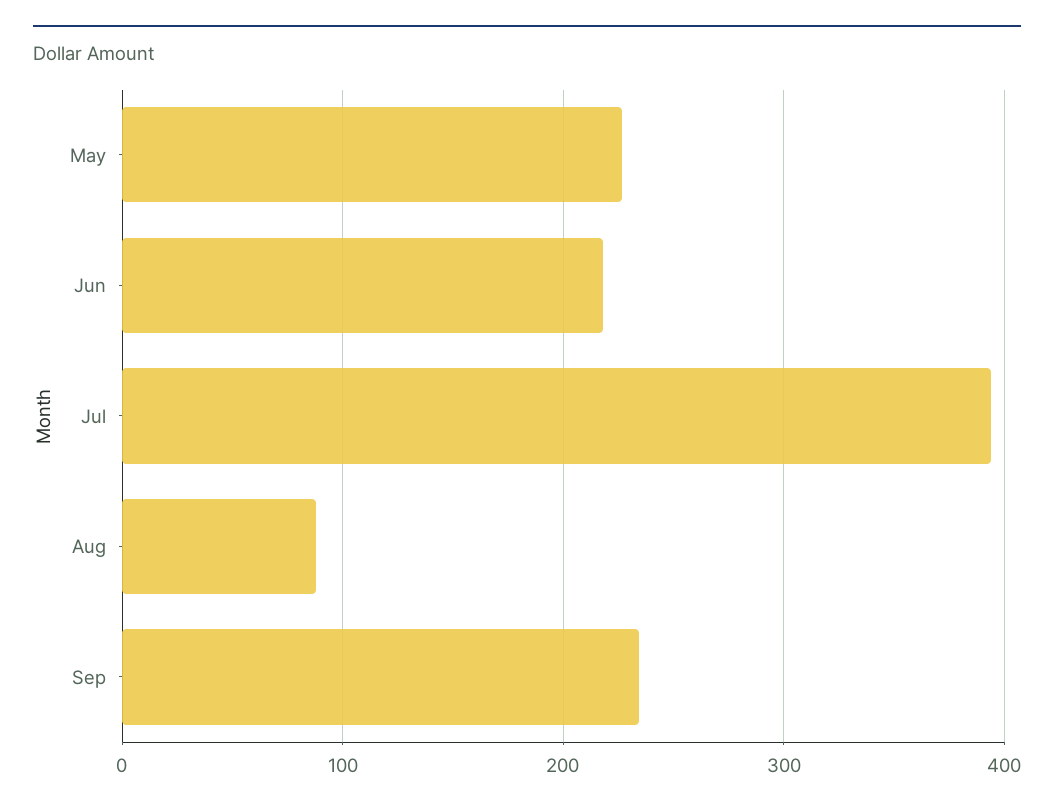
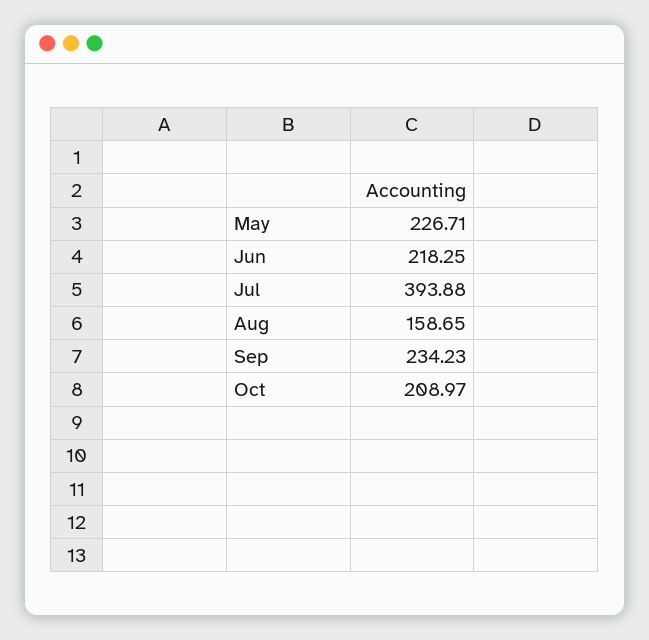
Aug: 90 -> 158.65
Oct: none -> 208.97

